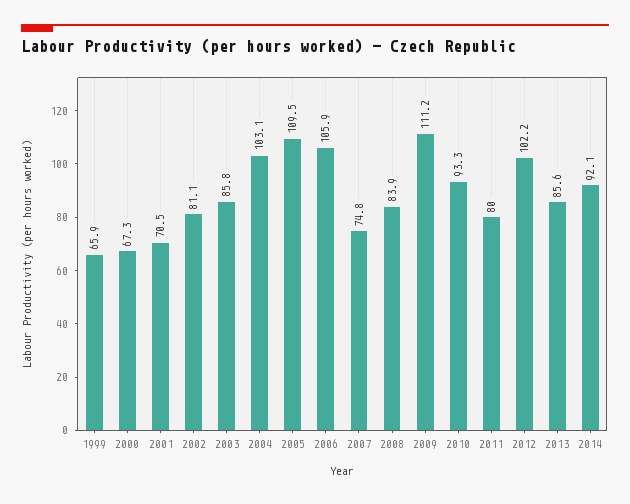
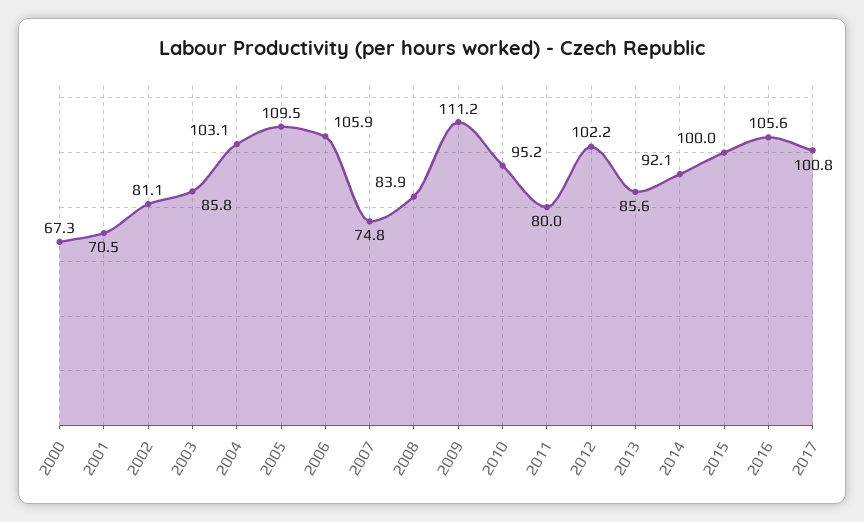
1999: 65.9 -> none
2010: 93.3 -> 95.2
2015: none -> 100
2016: none -> 105.6
2017: none -> 100.8

